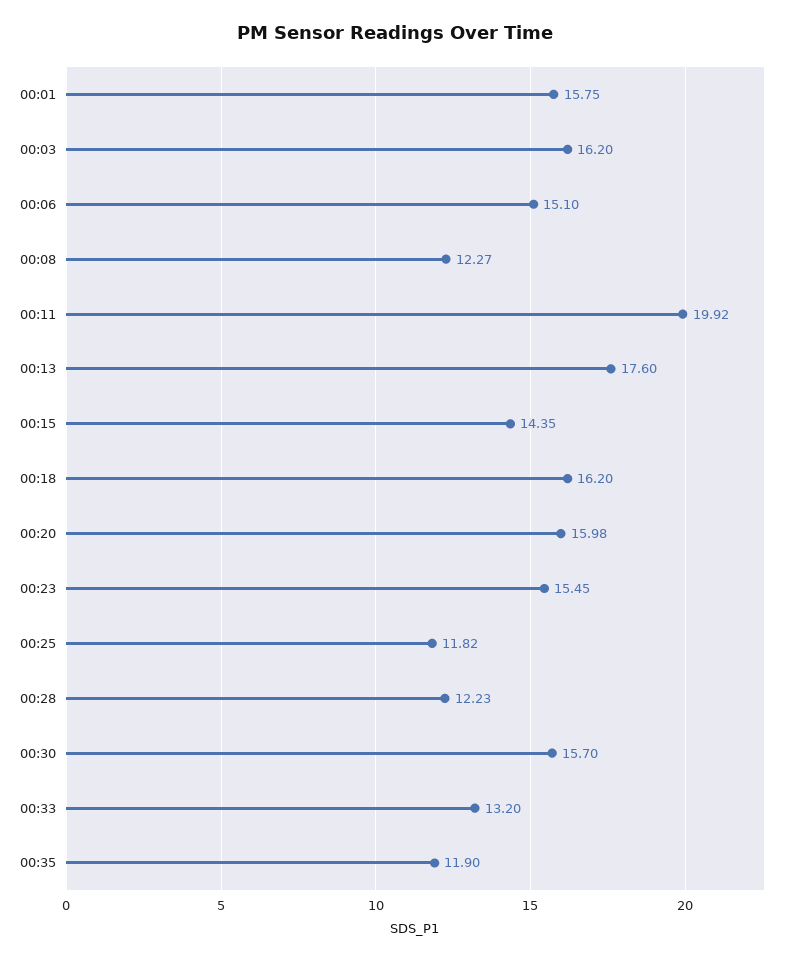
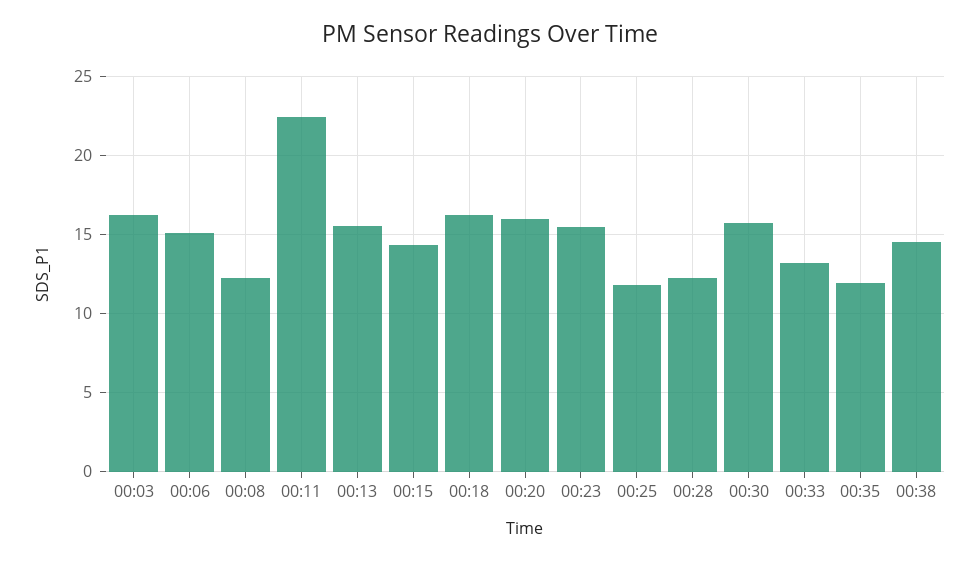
00:01: 15.75 -> none
00:11: 19.92 -> 22.5
00:13: 17.6 -> 15.5
00:38: none -> 14.5

